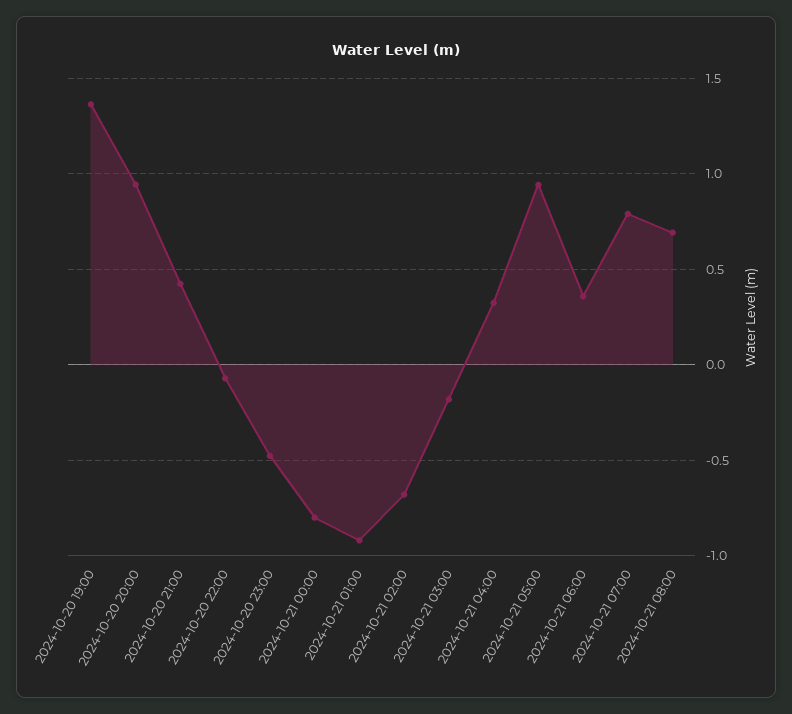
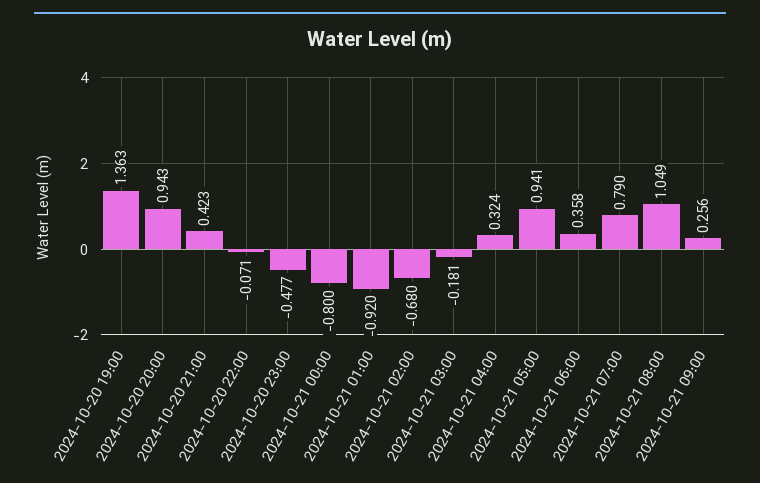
2024-10-21 08:00: 0.7 -> 1.049
2024-10-21 09:00: none -> 0.256

